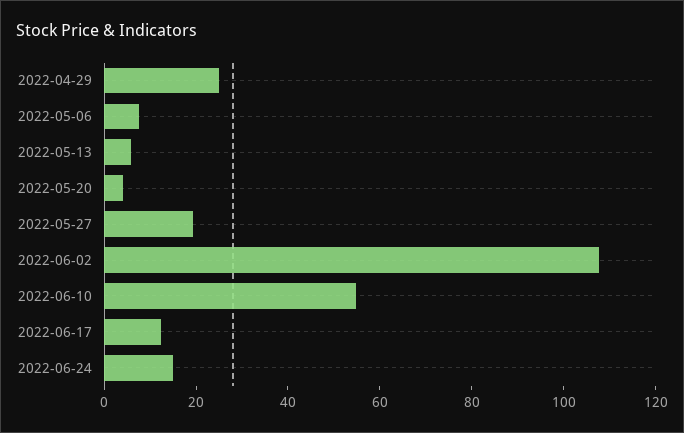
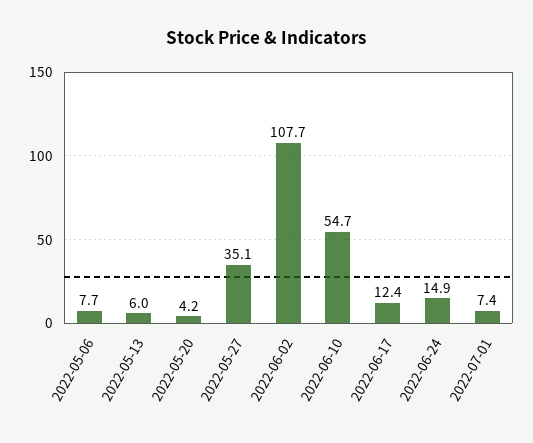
2022-04-29: 25 -> none
2022-05-27: 20 -> 35.1
2022-07-01: none -> 7.4

